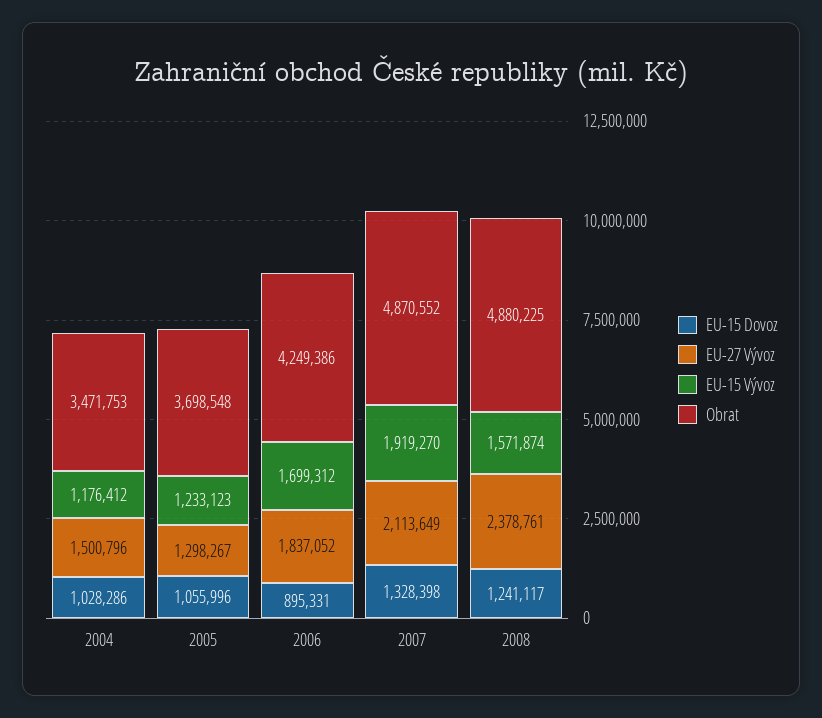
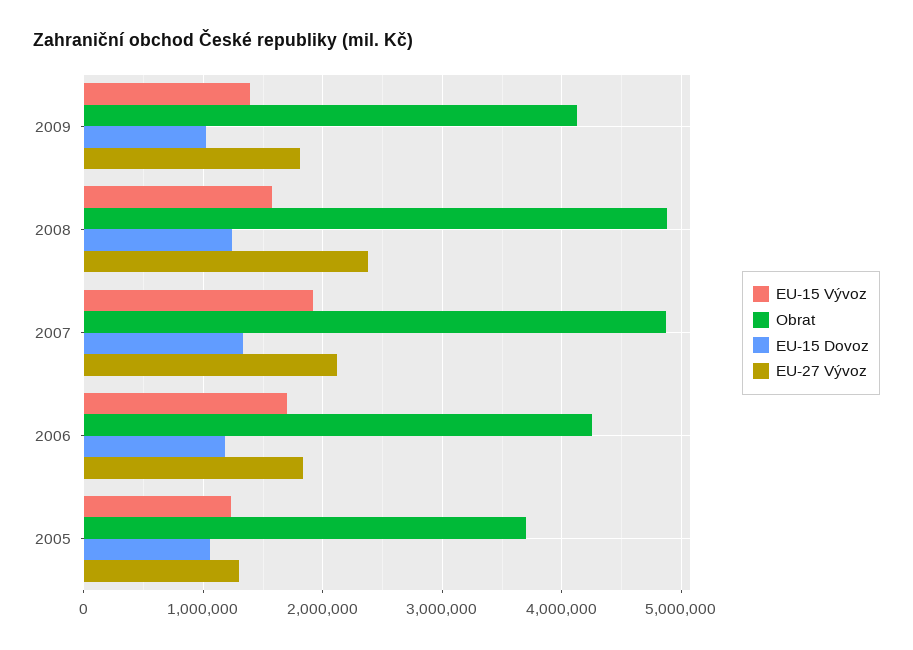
EU-15 Dovoz, 2004: 1028286 -> none
EU-27 Vývoz, 2004: 1500796 -> none
EU-15 Vývoz, 2004: 1176412 -> none
Obrat, 2004: 3471753 -> none
EU-15 Dovoz, 2006: 895331 -> 1200000
EU-15 Vývoz, 2009: none -> 1400000
Obrat, 2009: none -> 4100000
EU-15 Dovoz, 2009: none -> 1000000
EU-27 Vývoz, 2009: none -> 1800000

